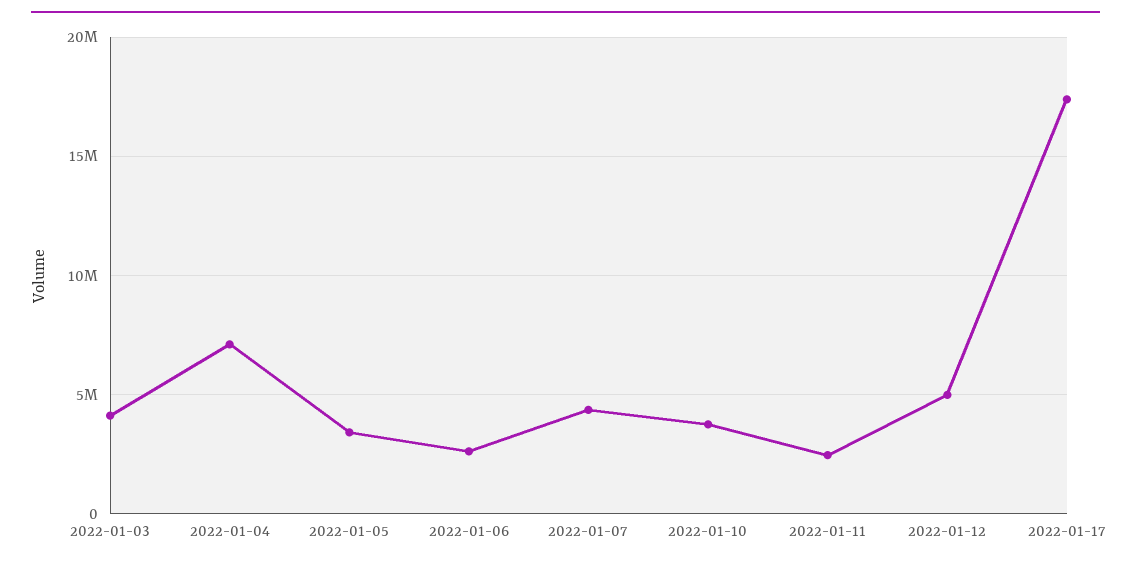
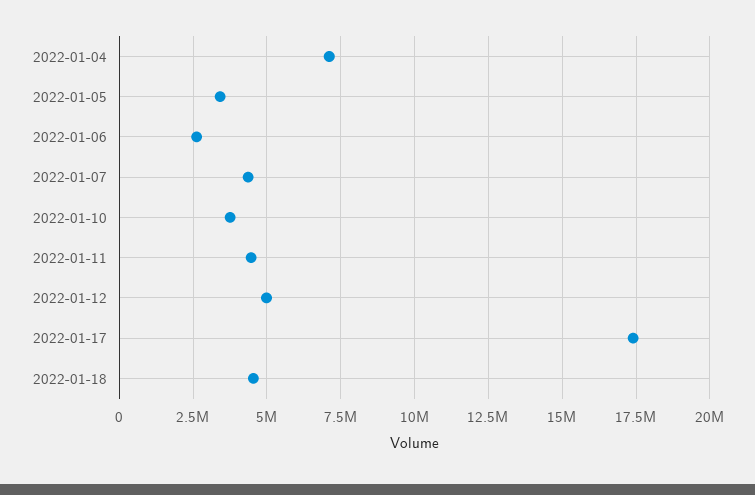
2022-01-03: 4000000 -> none
2022-01-11: 2500000 -> 4500000
2022-01-18: none -> 4500000

